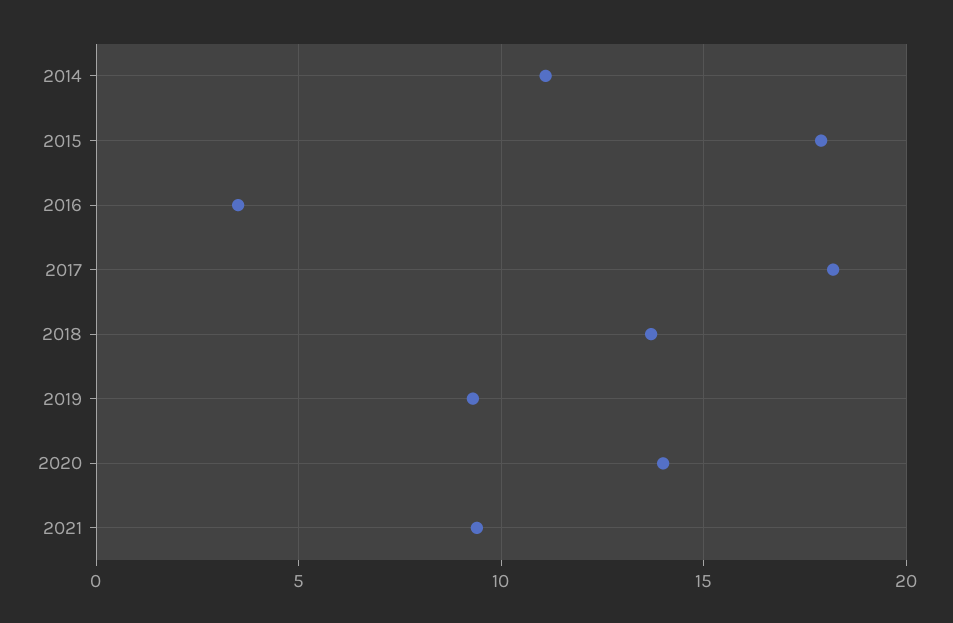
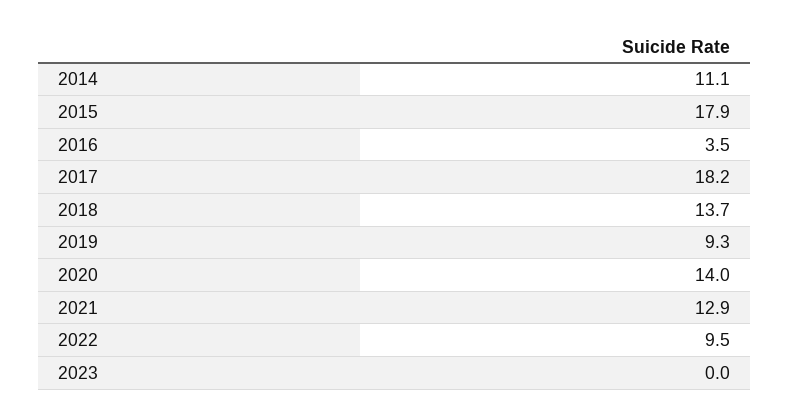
2021: 9.5 -> 12.9
2022: none -> 9.5
2023: none -> 0

